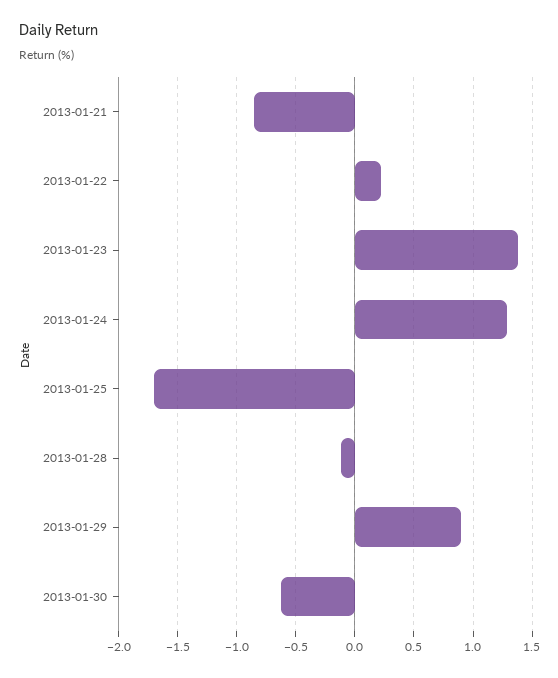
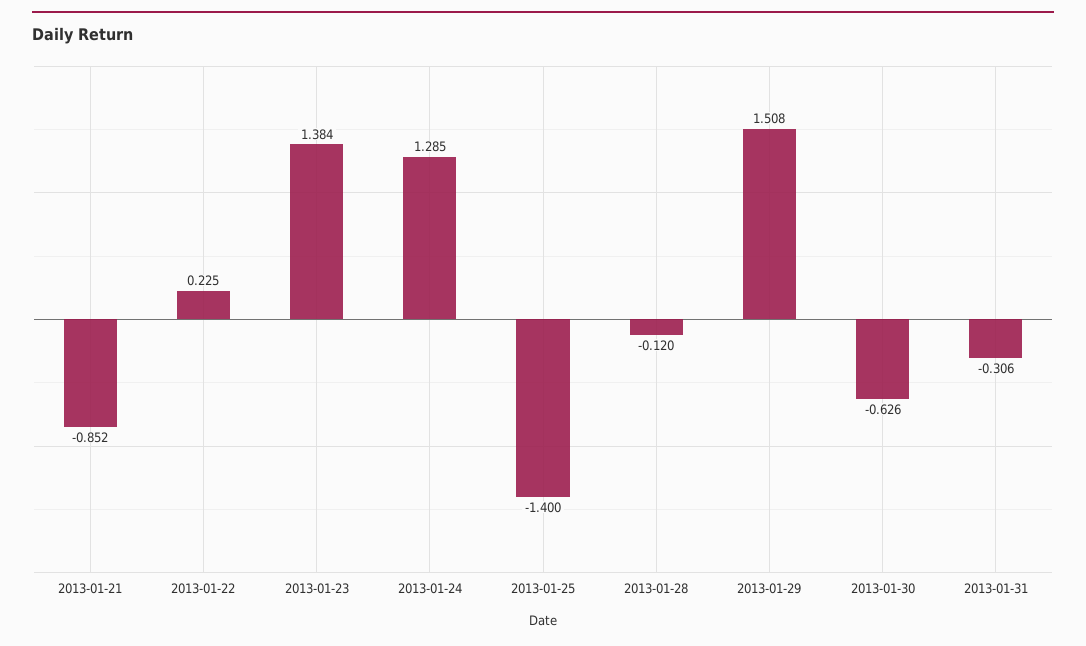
2013-01-25: -1.7 -> -1.4
2013-01-29: 0.9 -> 1.508
2013-01-31: none -> -0.306

